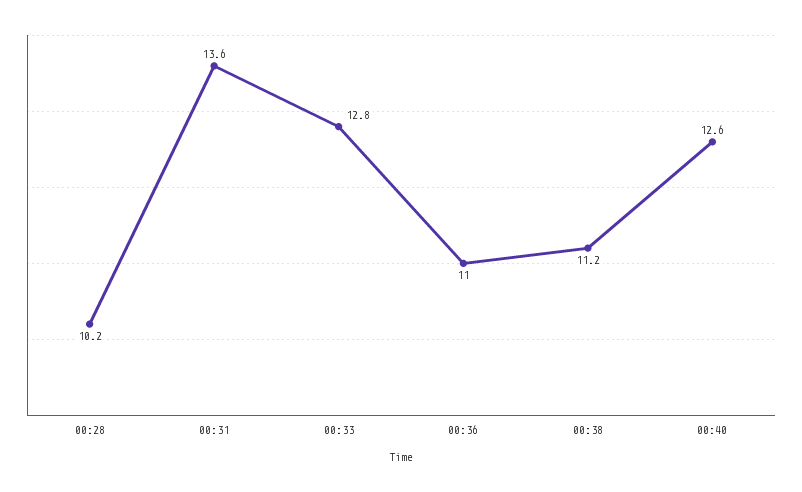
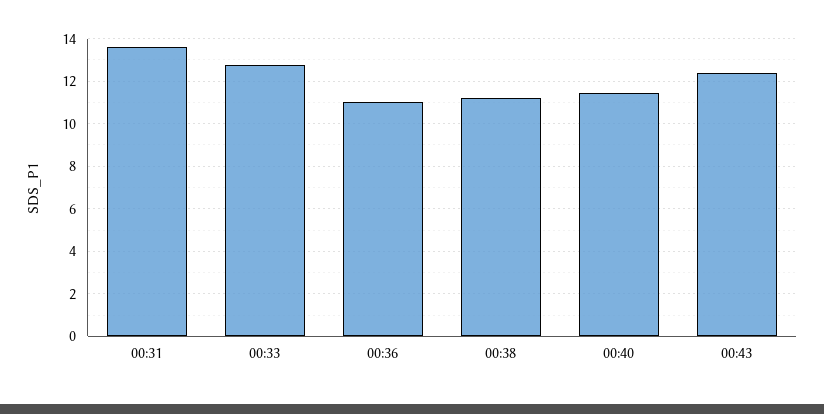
00:28: 10.2 -> none
00:40: 12.6 -> 11.5
00:43: none -> 12.5

